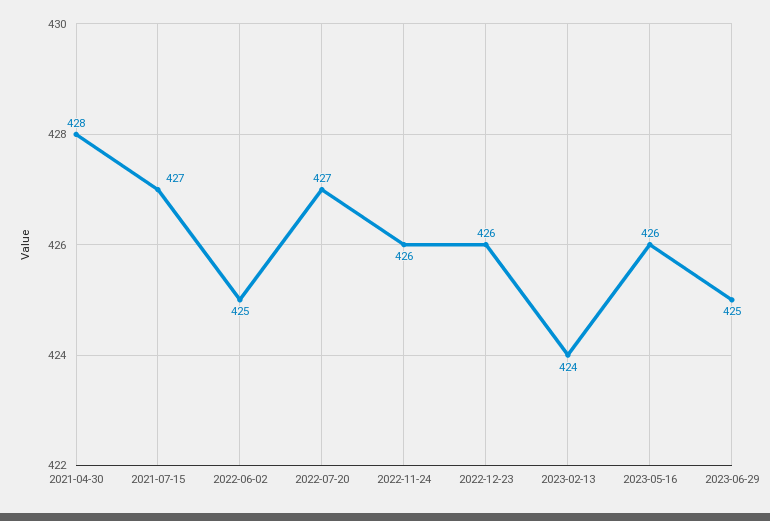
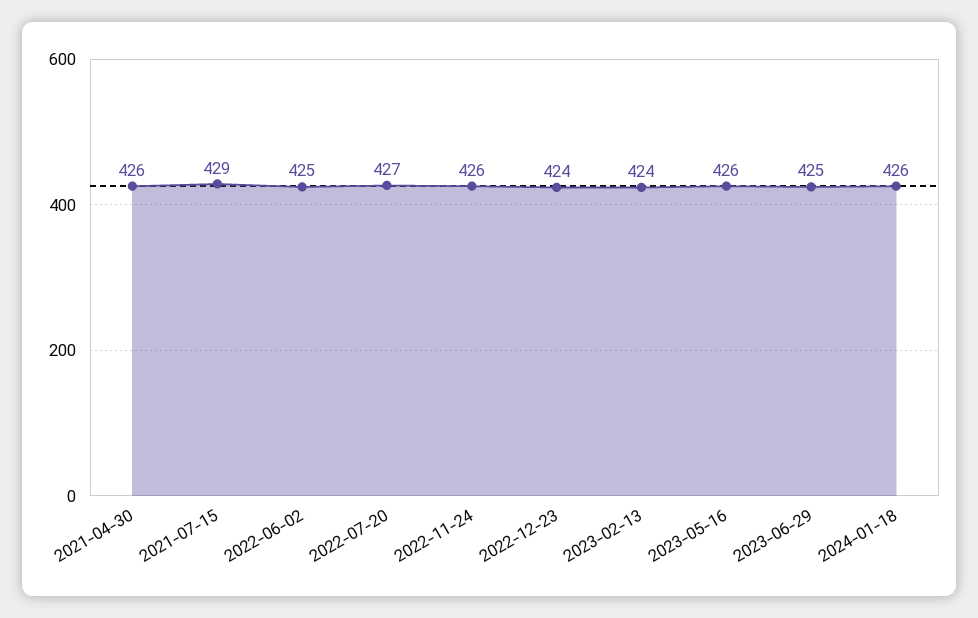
2021-04-30: 428 -> 426
2021-07-15: 427 -> 429
2022-12-23: 426 -> 424
2024-01-18: none -> 426

